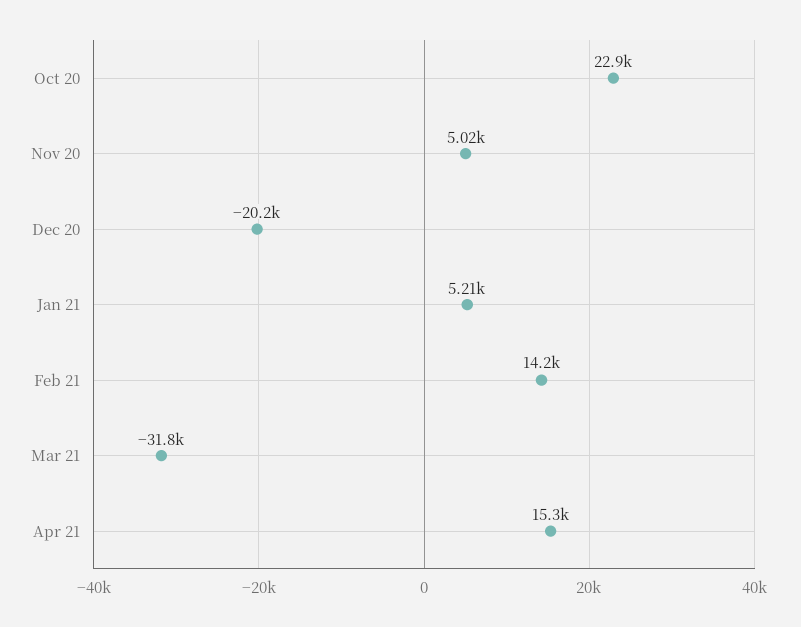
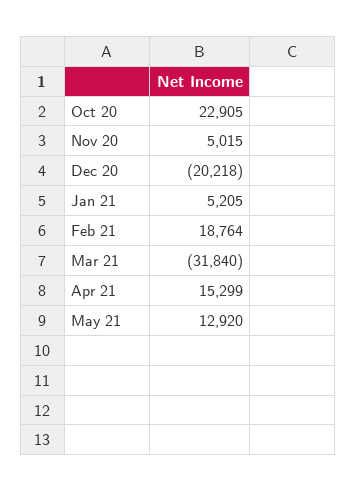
Feb 21: 14200 -> 18764
May 21: none -> 12920

